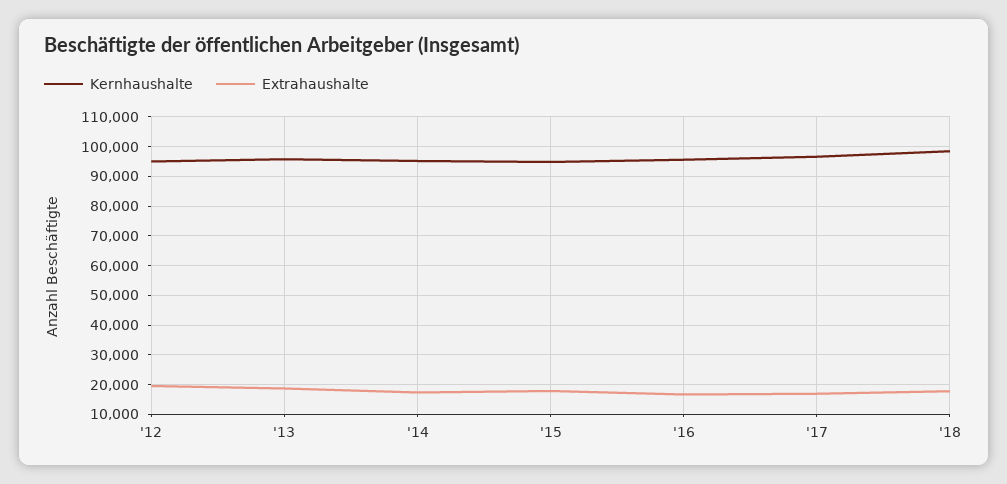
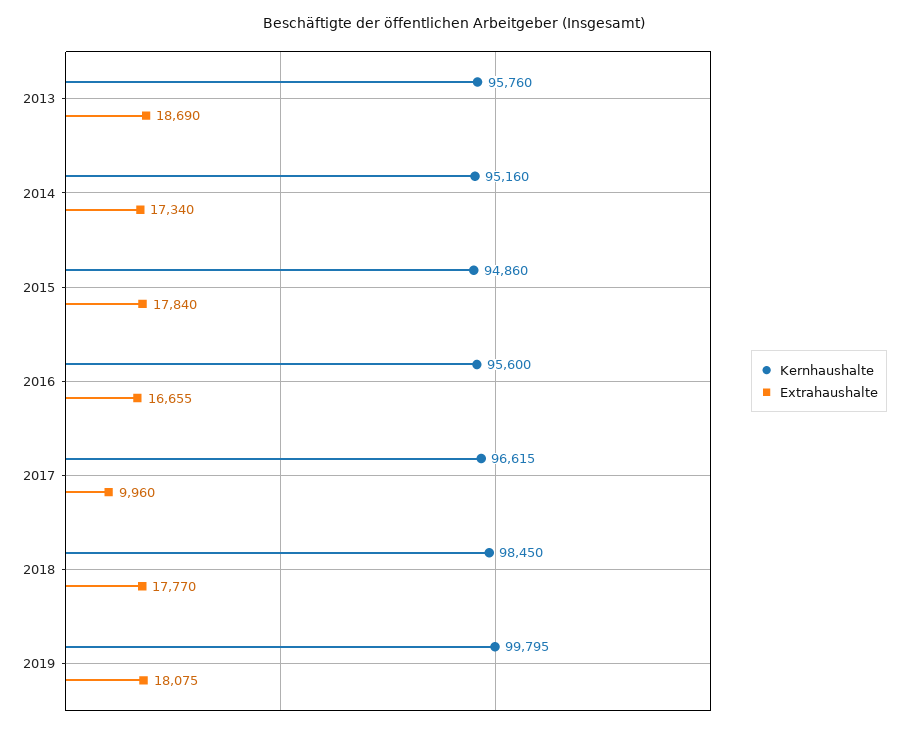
Kernhaushalte, '12: 95000 -> none
Extrahaushalte, '12: 20000 -> none
Extrahaushalte, '17: 17500 -> 9960
Kernhaushalte, 2019: none -> 99795
Extrahaushalte, 2019: none -> 18075

